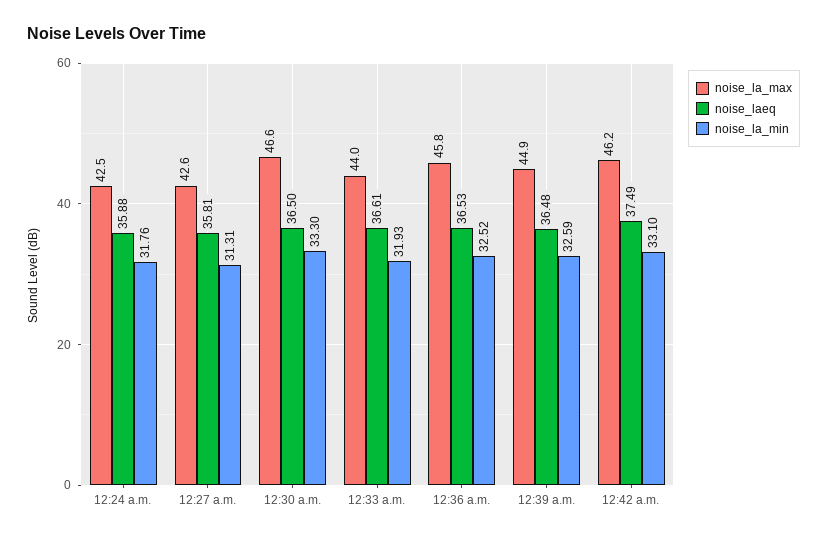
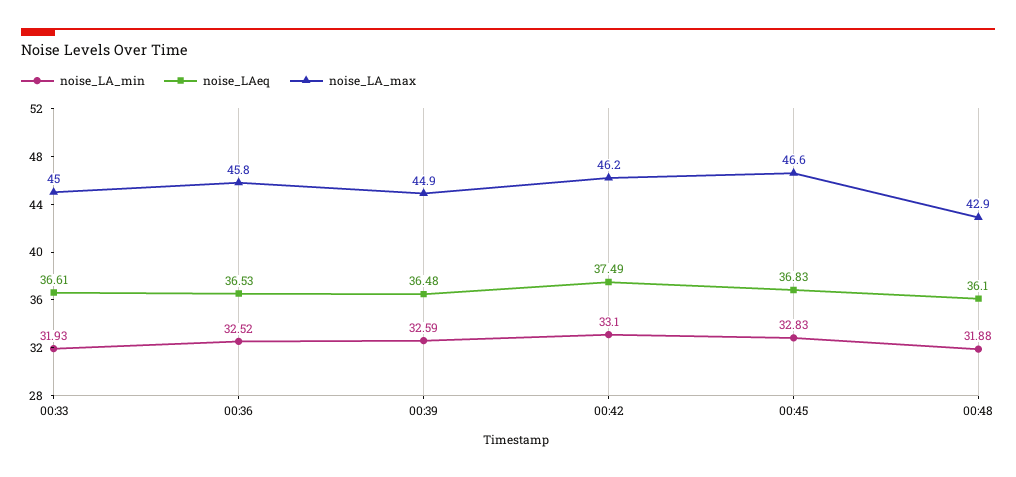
noise_la_max, 12:24 a.m.: 42.5 -> none
noise_laeq, 12:24 a.m.: 35.88 -> none
noise_la_min, 12:24 a.m.: 31.76 -> none
noise_la_max, 12:27 a.m.: 42.6 -> none
noise_laeq, 12:27 a.m.: 35.81 -> none
noise_la_min, 12:27 a.m.: 31.31 -> none
noise_la_max, 12:30 a.m.: 46.6 -> none
noise_laeq, 12:30 a.m.: 36.5 -> none
noise_la_min, 12:30 a.m.: 33.3 -> none
noise_la_max, 12:33 a.m.: 44 -> 45
noise_la_min, 00:45: none -> 32.83
noise_laeq, 00:45: none -> 36.83
noise_la_max, 00:45: none -> 46.6
noise_la_min, 00:48: none -> 31.88
noise_laeq, 00:48: none -> 36.1
noise_la_max, 00:48: none -> 42.9

